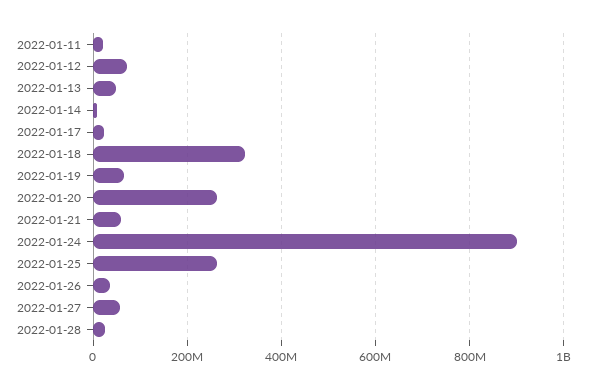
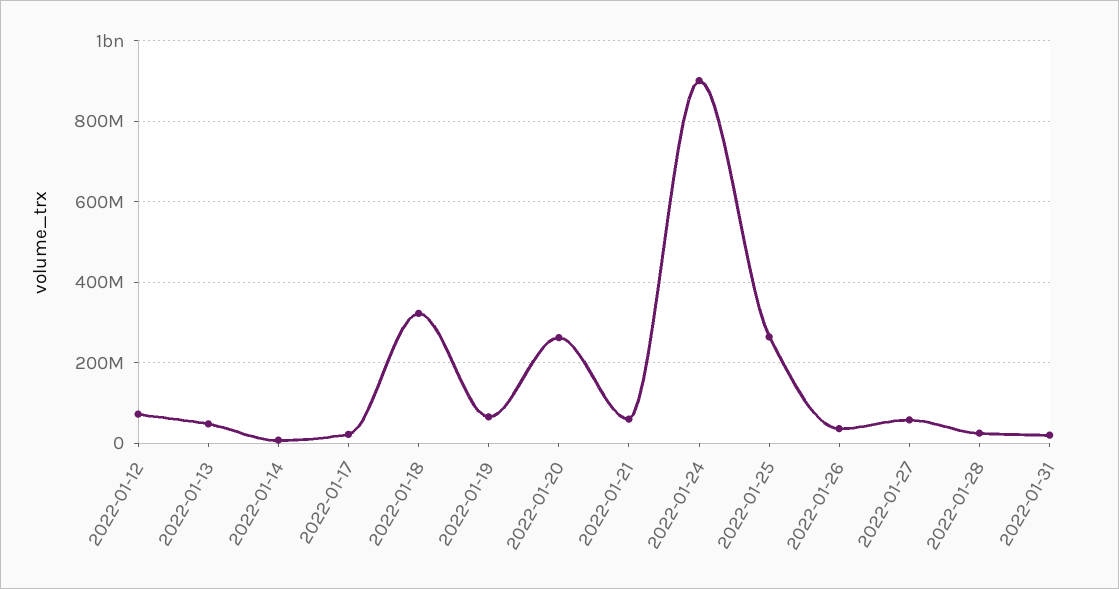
2022-01-11: 20000000 -> none
2022-01-31: none -> 20000000

